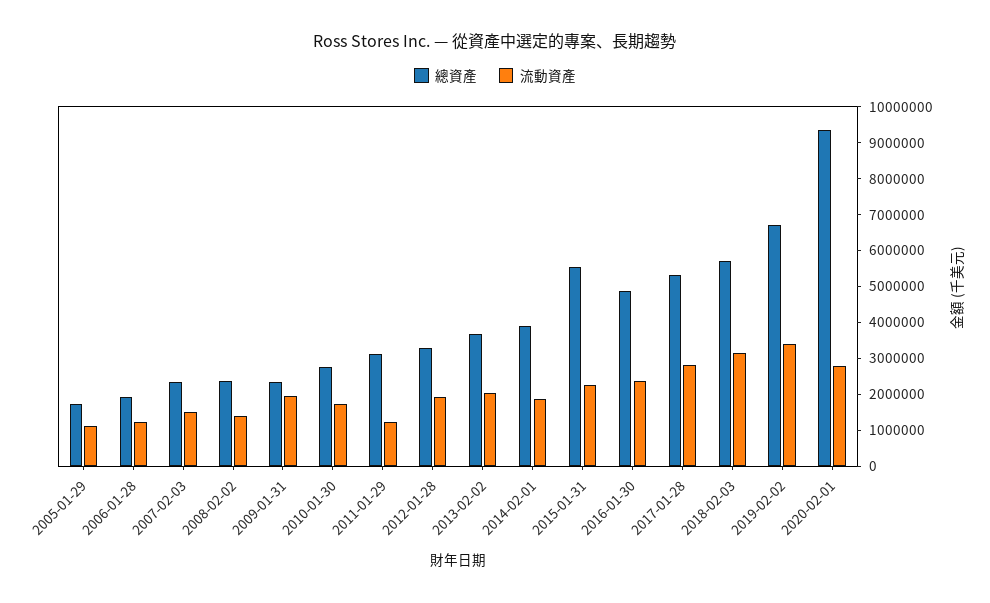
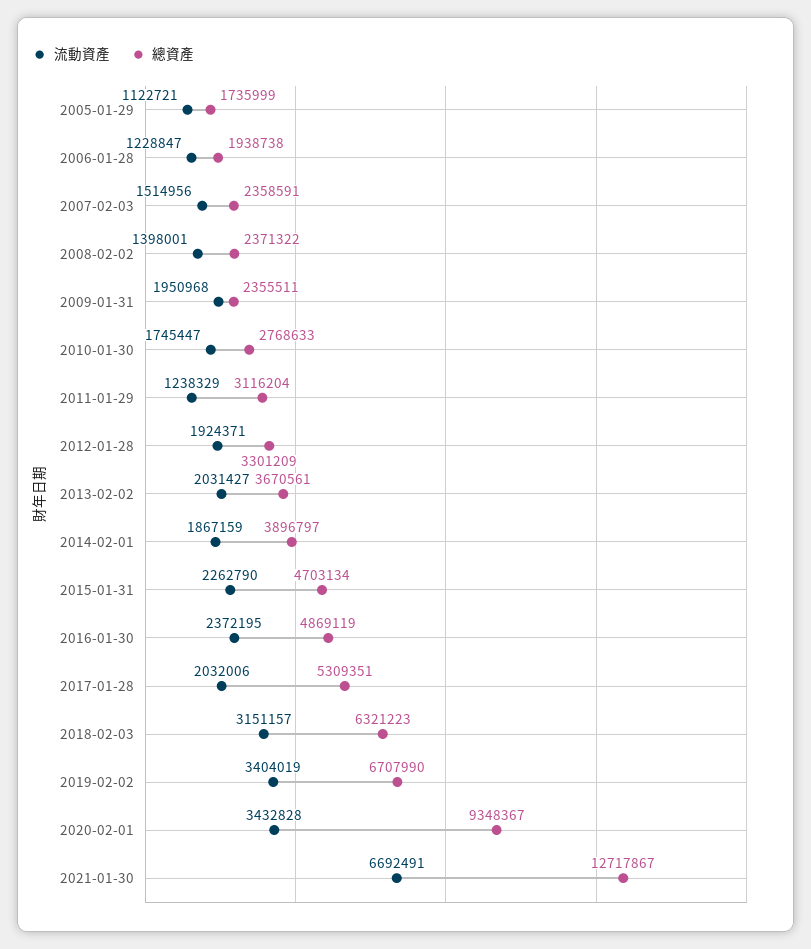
總資產, 2015-01-31: 5500000 -> 4703134
流動資產, 2017-01-28: 2750000 -> 2032006
總資產, 2018-02-03: 5750000 -> 6321223
流動資產, 2020-02-01: 2750000 -> 3432828
流動資產, 2021-01-30: none -> 6692491
總資產, 2021-01-30: none -> 12717867

